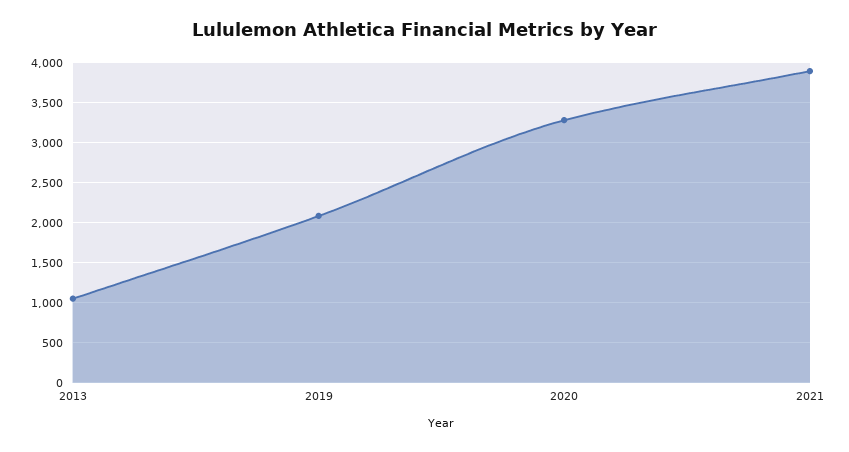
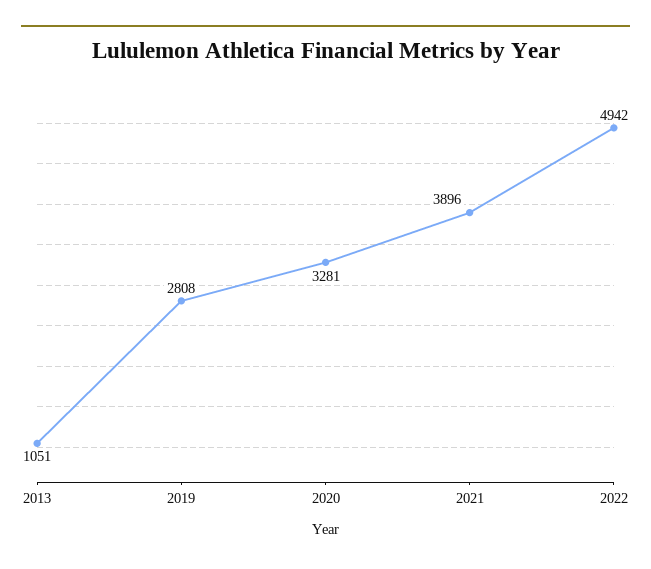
2019: 2100 -> 2808
2022: none -> 4942

